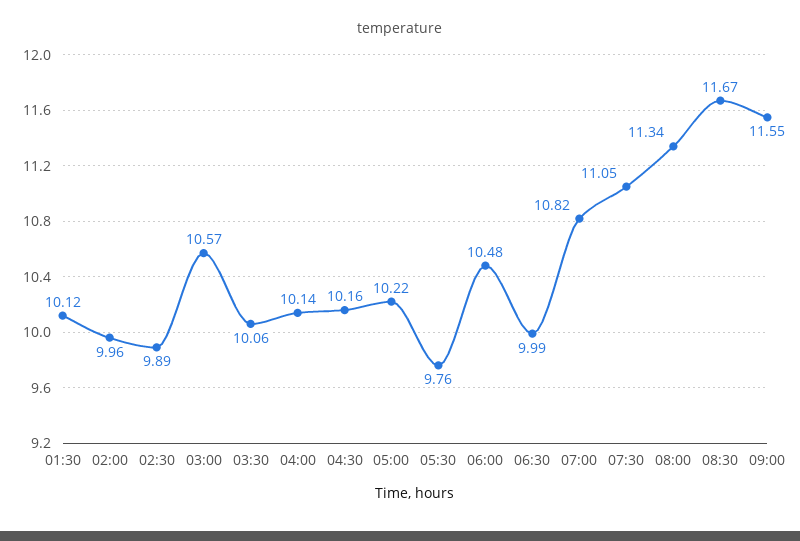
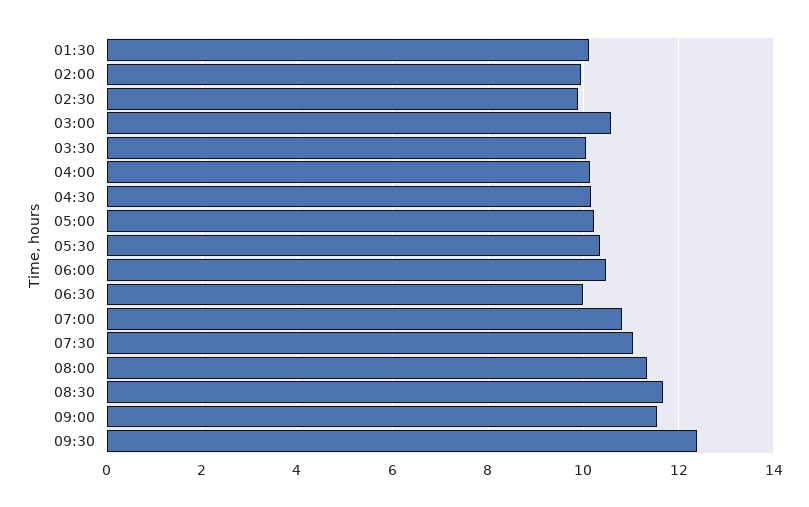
05:30: 9.76 -> 10.4
09:30: none -> 12.4

